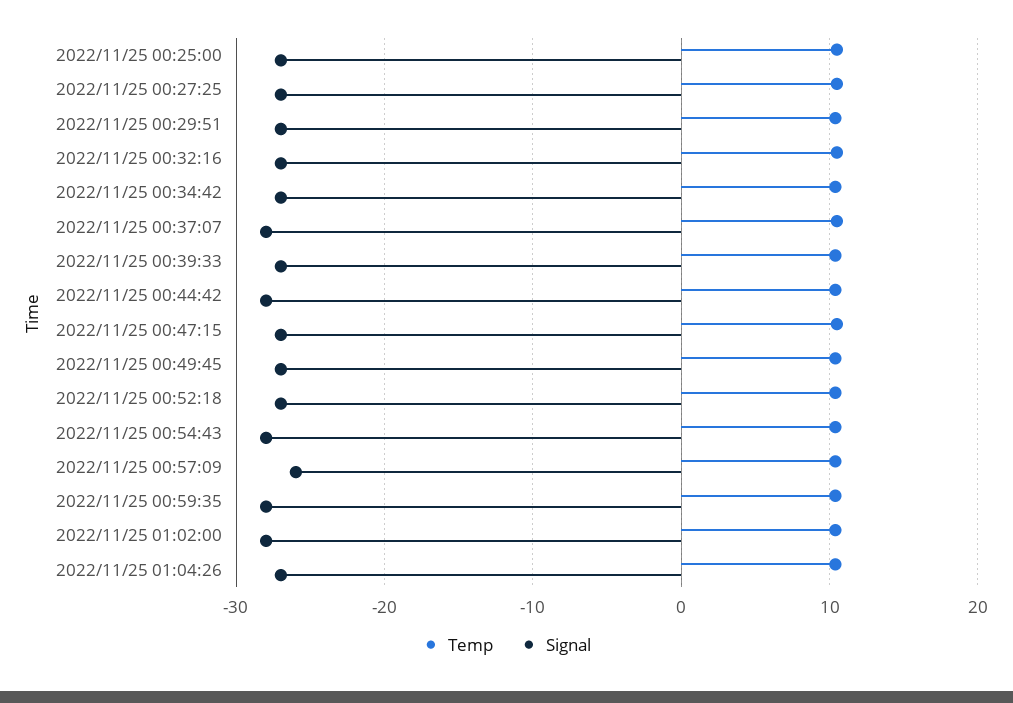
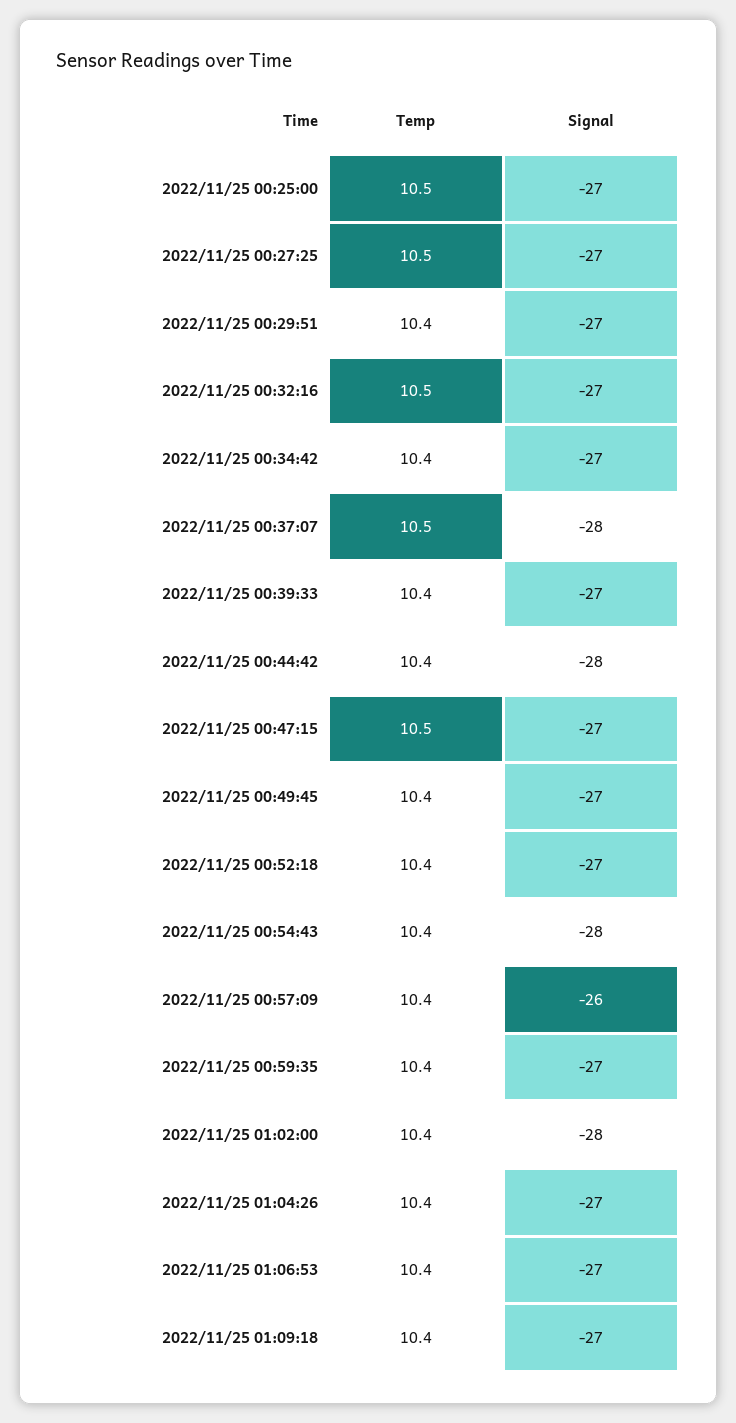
Signal, 2022/11/25 00:59:35: -28 -> -27
Temp, 2022/11/25 01:06:53: none -> 10.4
Signal, 2022/11/25 01:06:53: none -> -27
Temp, 2022/11/25 01:09:18: none -> 10.4
Signal, 2022/11/25 01:09:18: none -> -27

